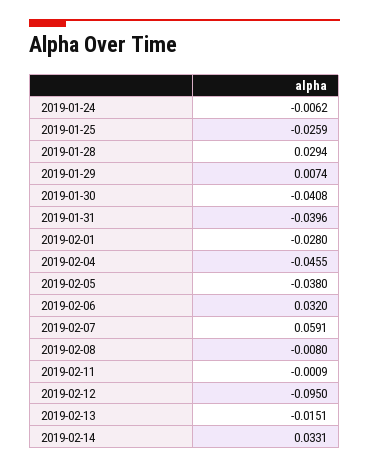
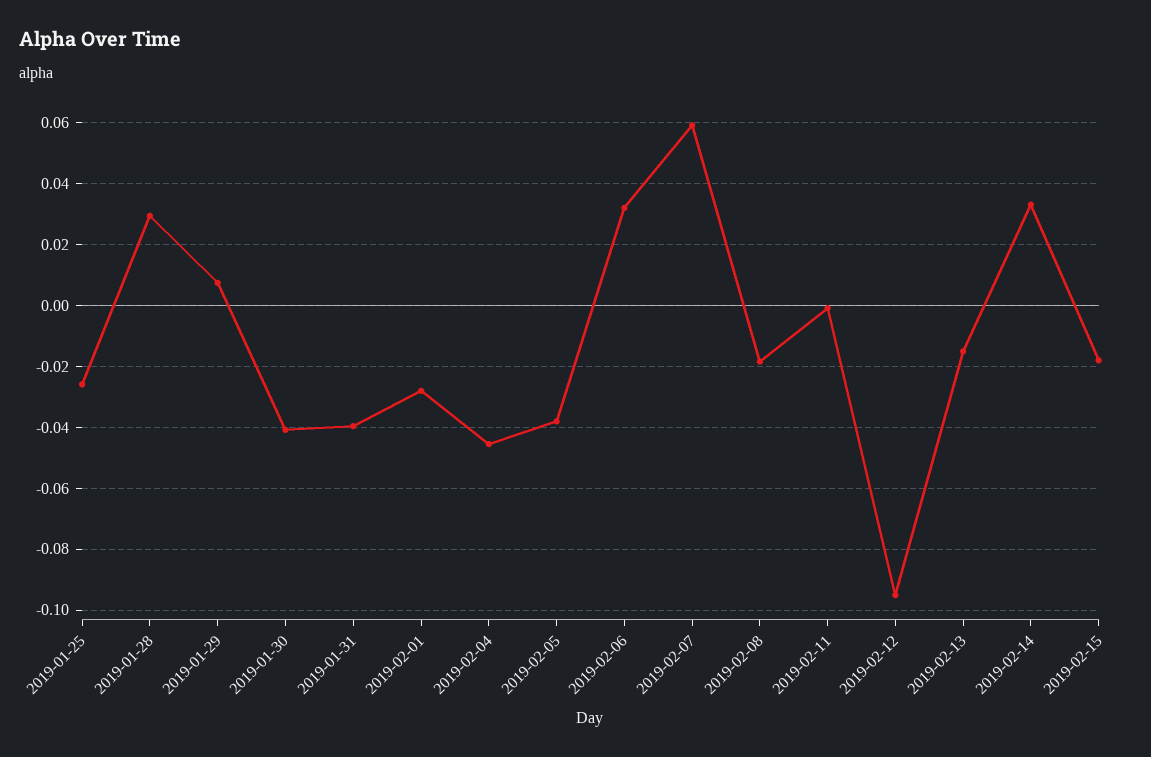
2019-01-24: -0.0062 -> none
2019-02-08: -0.008 -> -0.018
2019-02-15: none -> -0.018

